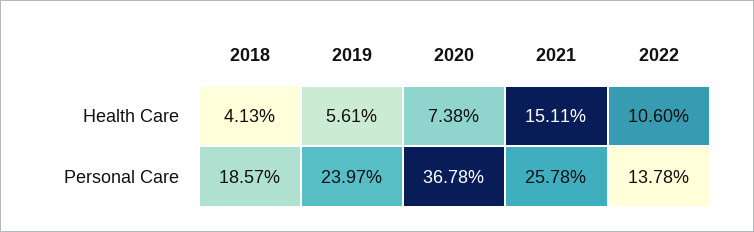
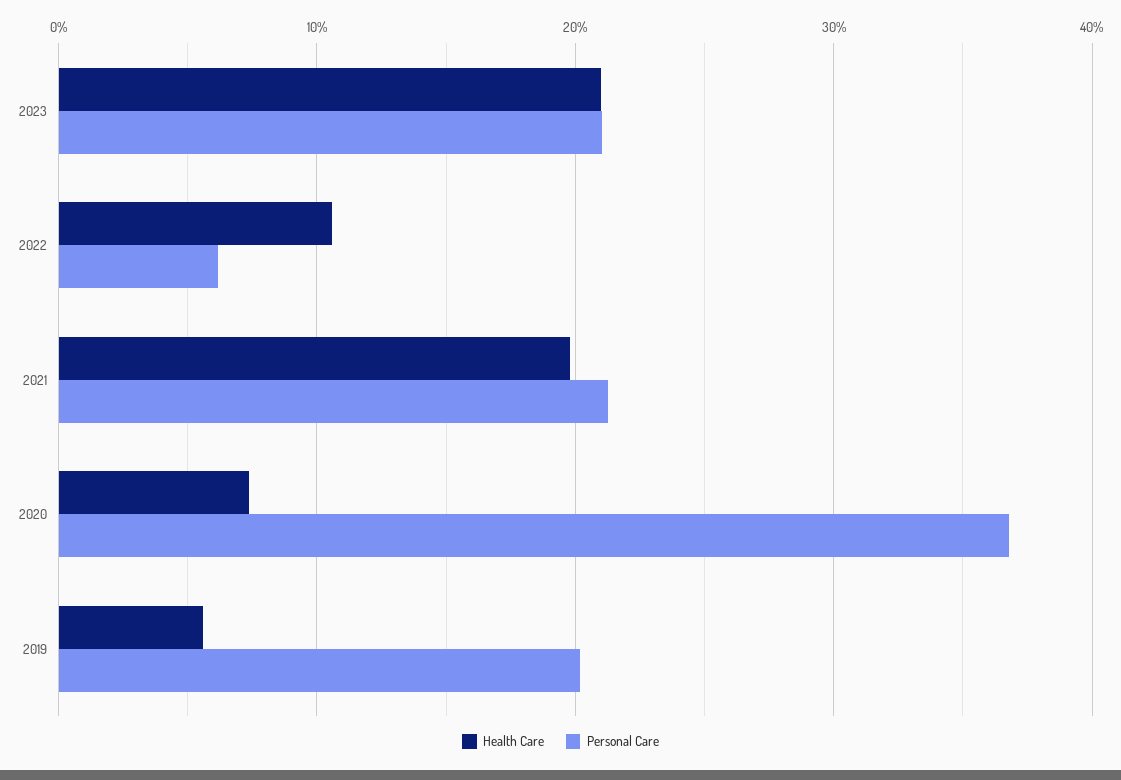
Health Care, 2018: 4.13 -> none
Health Care, 2021: 15.11 -> 20
Personal Care, 2018: 18.57 -> none
Personal Care, 2019: 23.97 -> 20
Personal Care, 2021: 25.78 -> 21
Personal Care, 2022: 13.78 -> 6
Health Care, 2023: none -> 21
Personal Care, 2023: none -> 21

